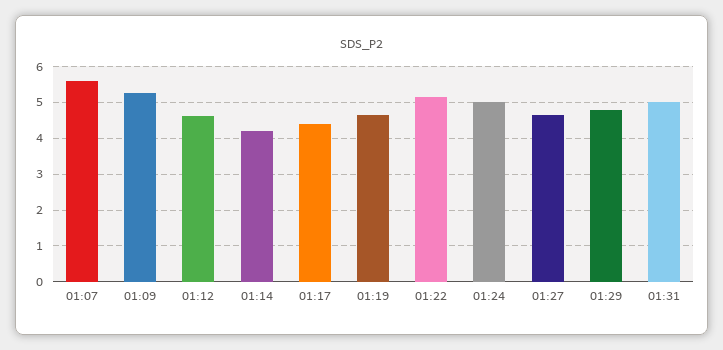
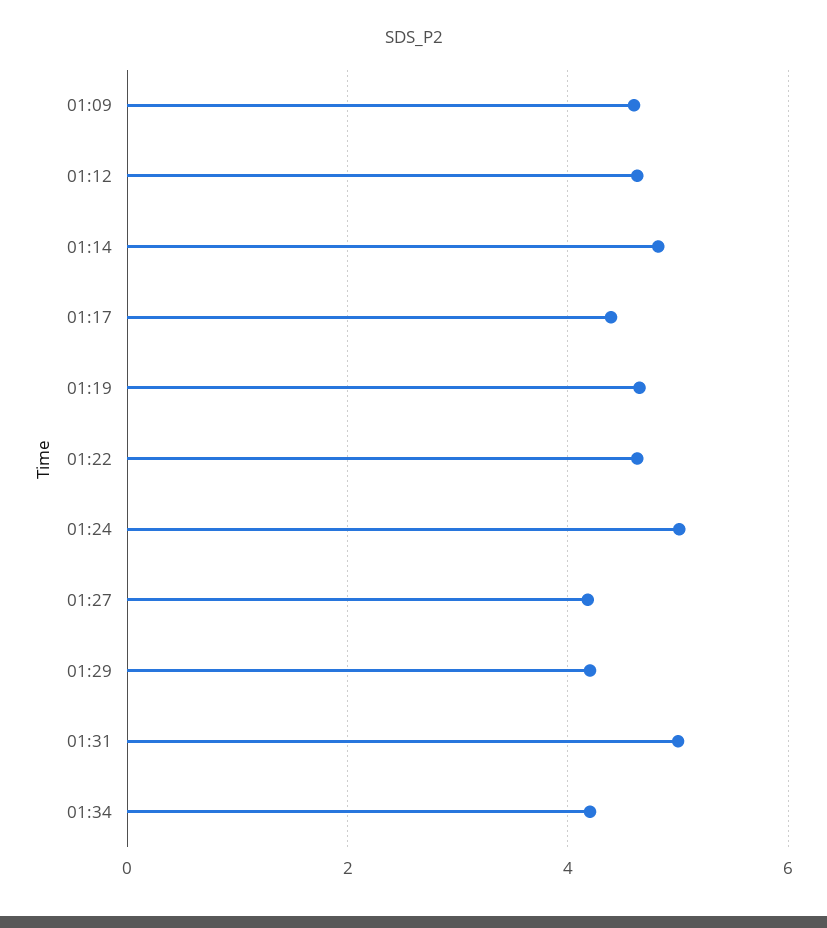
01:07: 5.6 -> none
01:09: 5.2 -> 4.6
01:14: 4.2 -> 4.8
01:22: 5.2 -> 4.6
01:27: 4.6 -> 4.2
01:29: 4.8 -> 4.2
01:34: none -> 4.2

